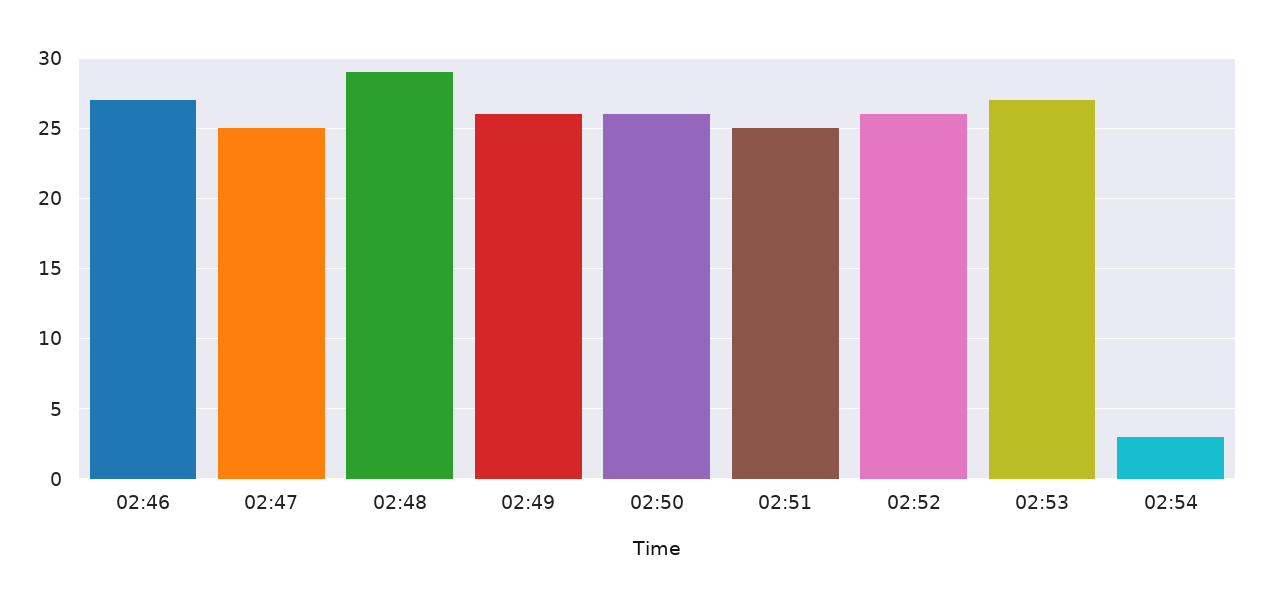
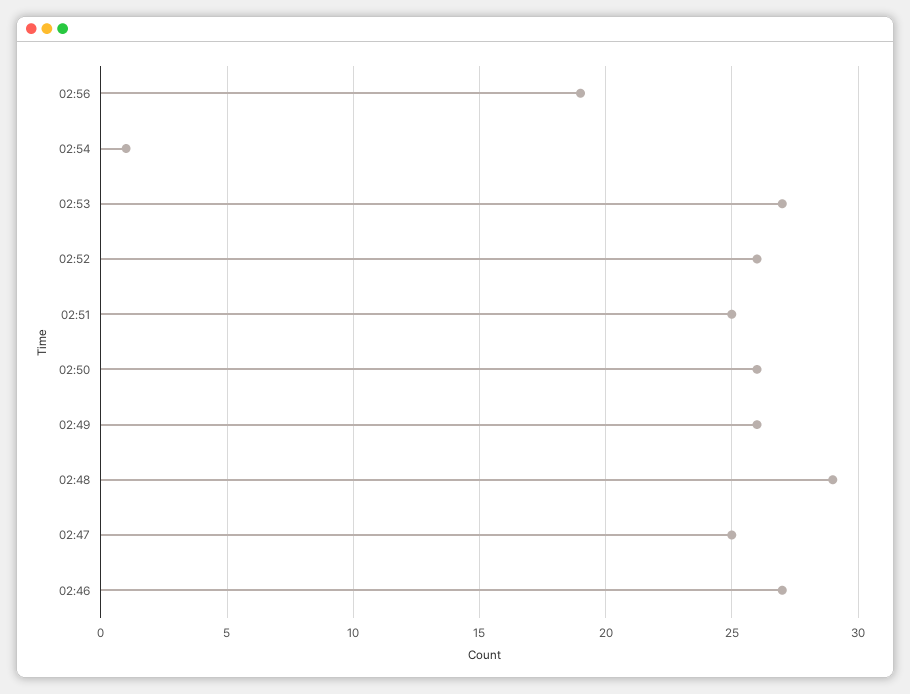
02:54: 3 -> 1
02:56: none -> 19

